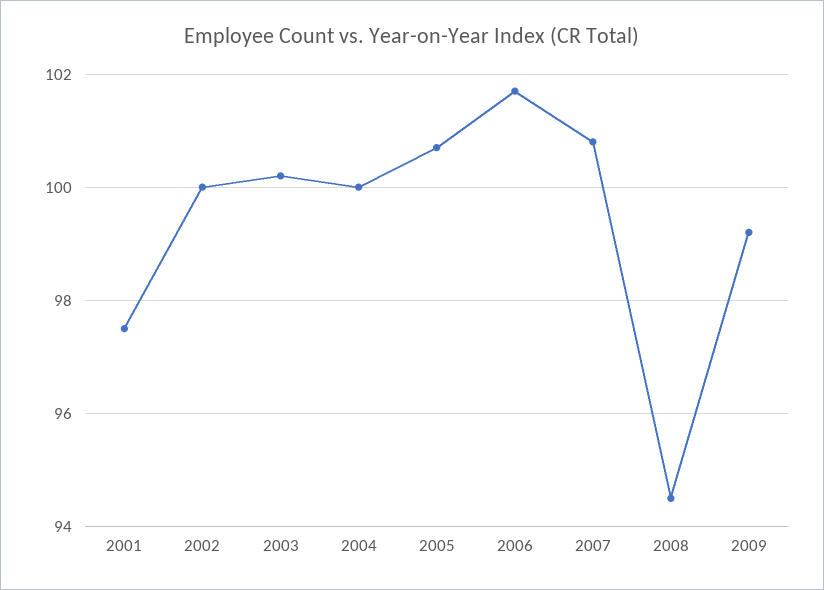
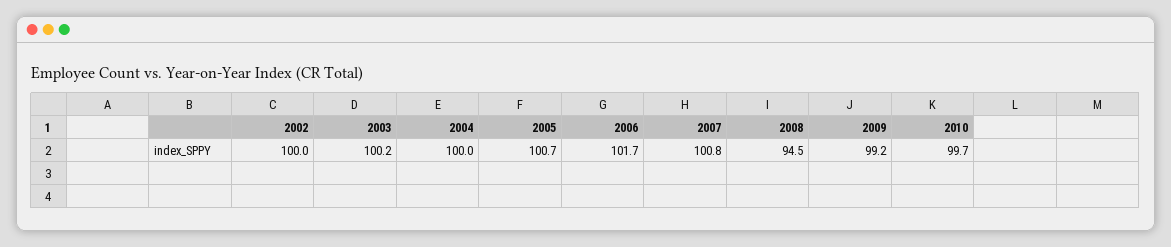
2001: 97.5 -> none
2010: none -> 99.7

